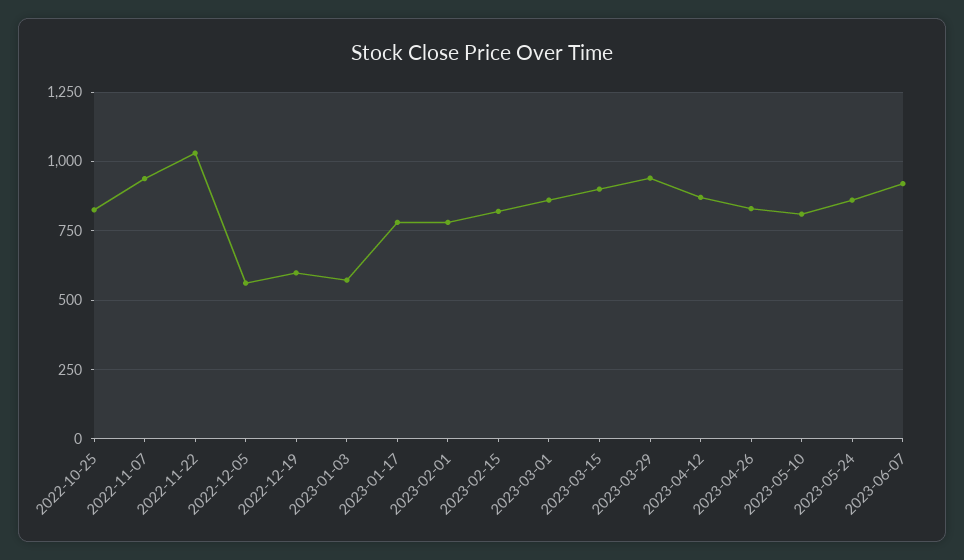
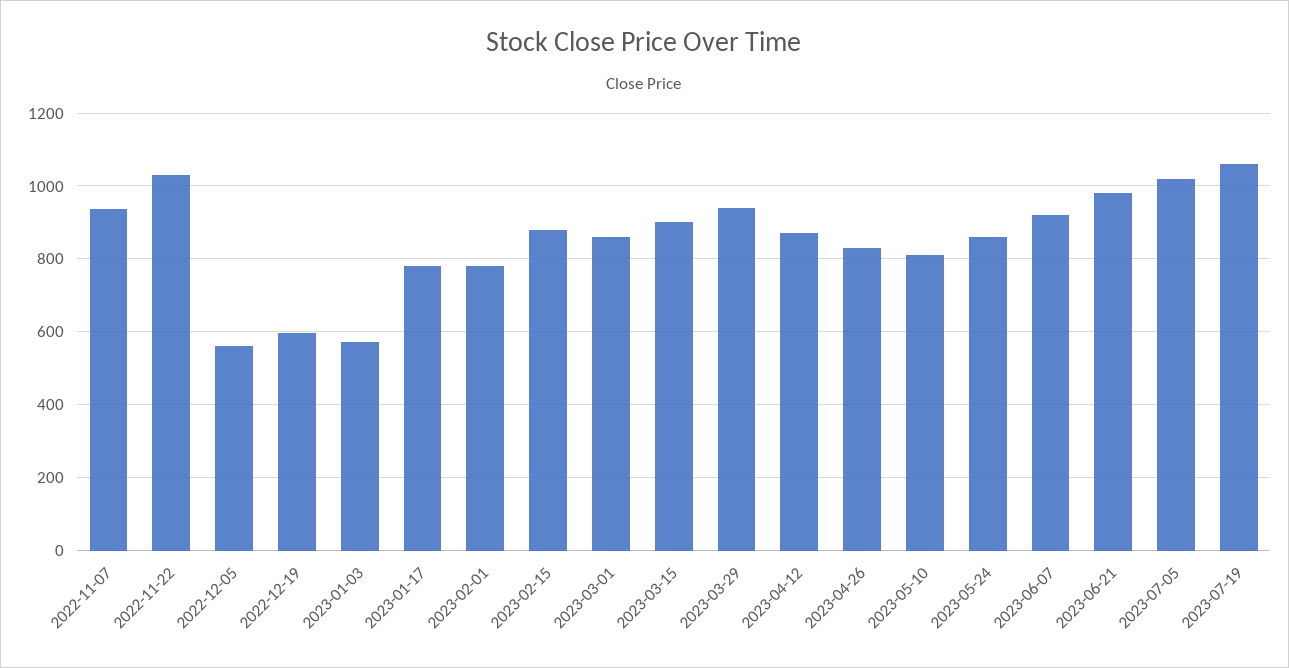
2022-10-25: 825 -> none
2023-02-15: 825 -> 880
2023-06-21: none -> 980
2023-07-05: none -> 1020
2023-07-19: none -> 1060

